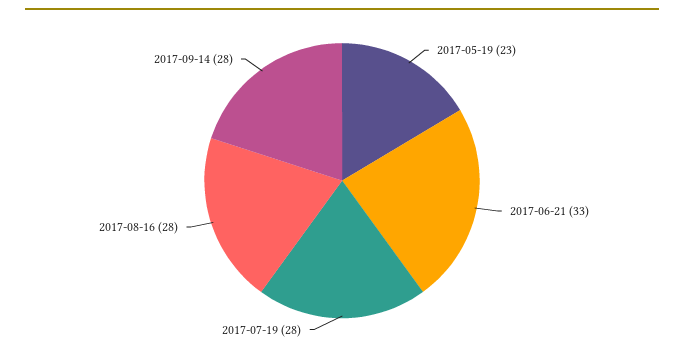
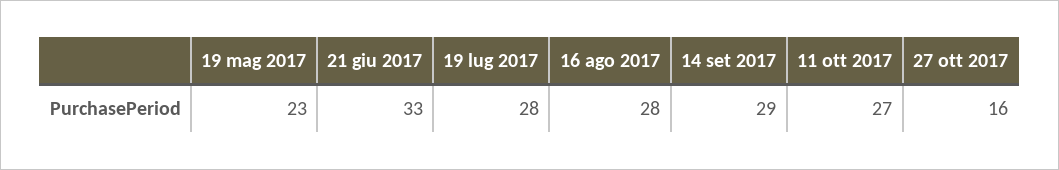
2017-09-14: 28 -> 29
11 ott 2017: none -> 27
27 ott 2017: none -> 16

